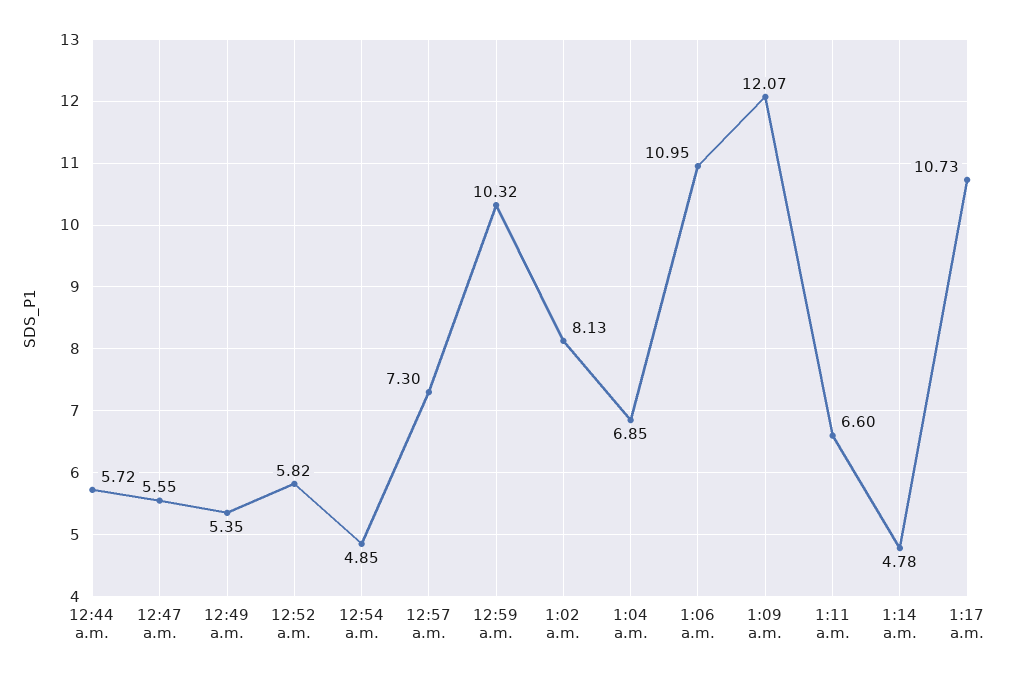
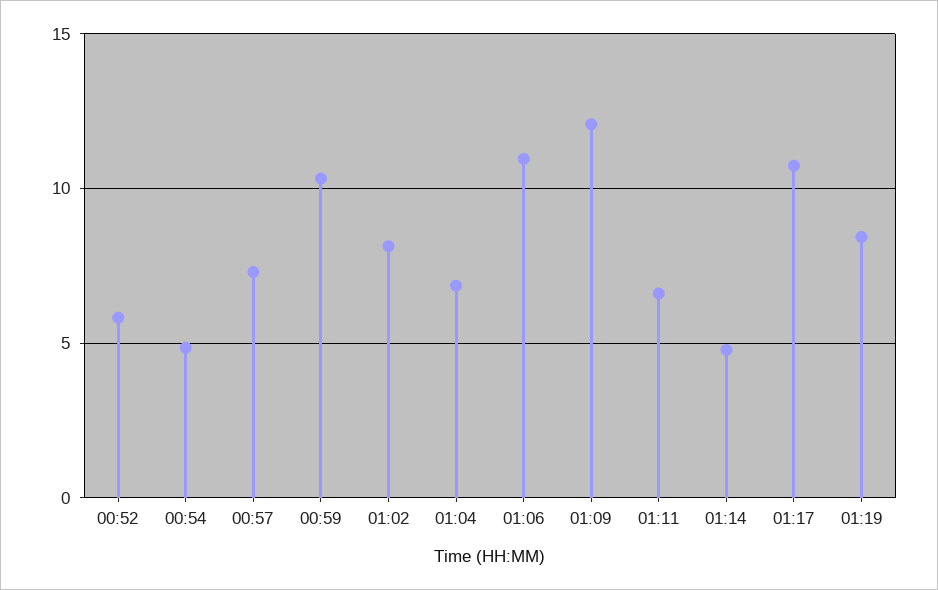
12:44 a.m.: 5.72 -> none
12:47 a.m.: 5.55 -> none
12:49 a.m.: 5.35 -> none
01:19: none -> 8.5

